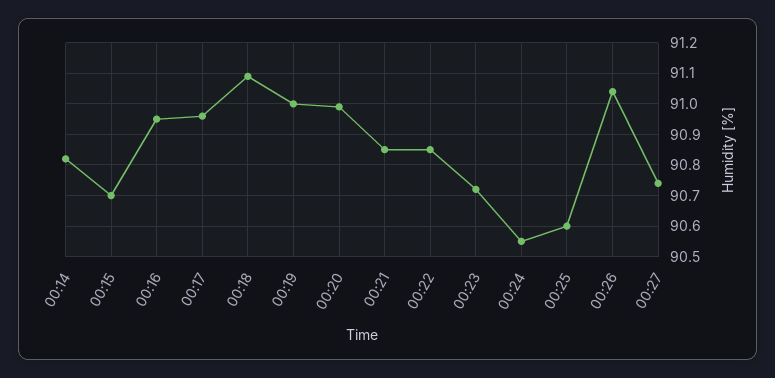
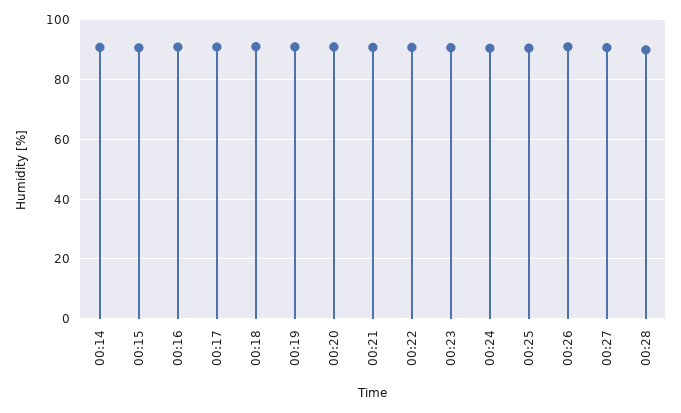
00:28: none -> 90

